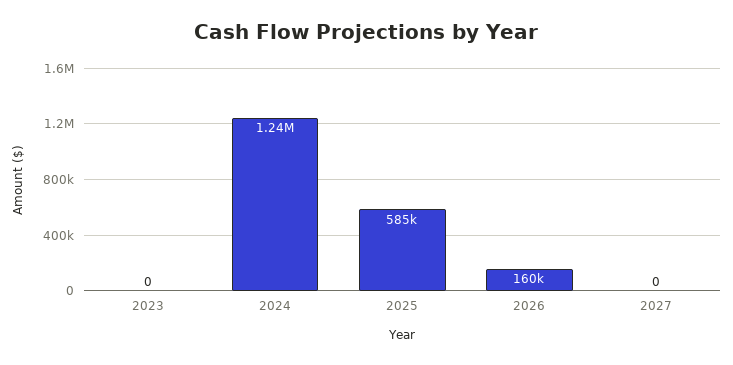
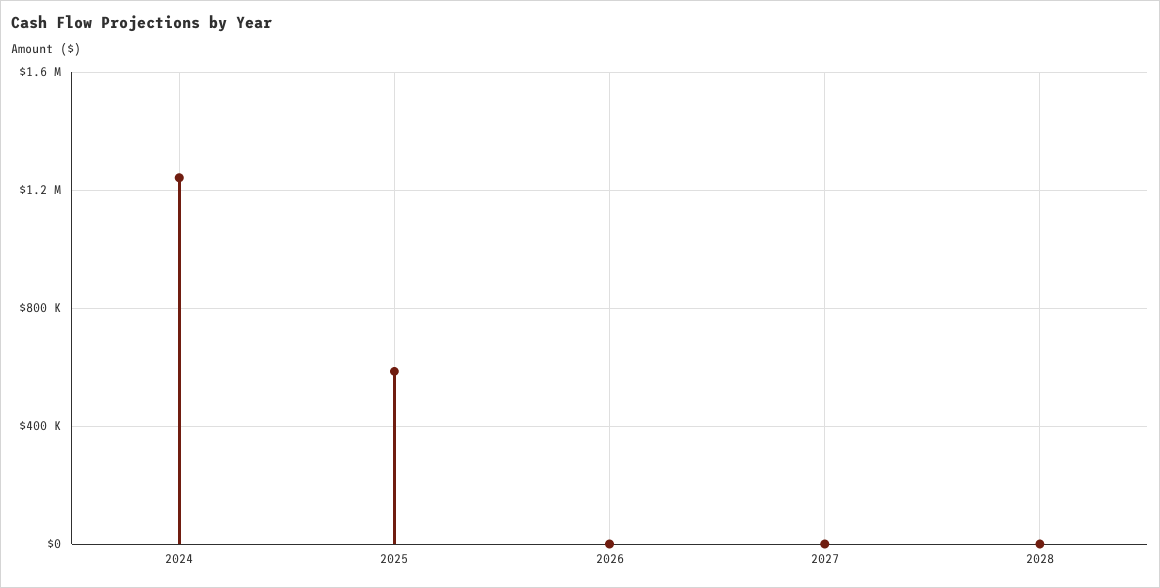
2023: 0 -> none
2026: 160000 -> 0
2028: none -> 0

